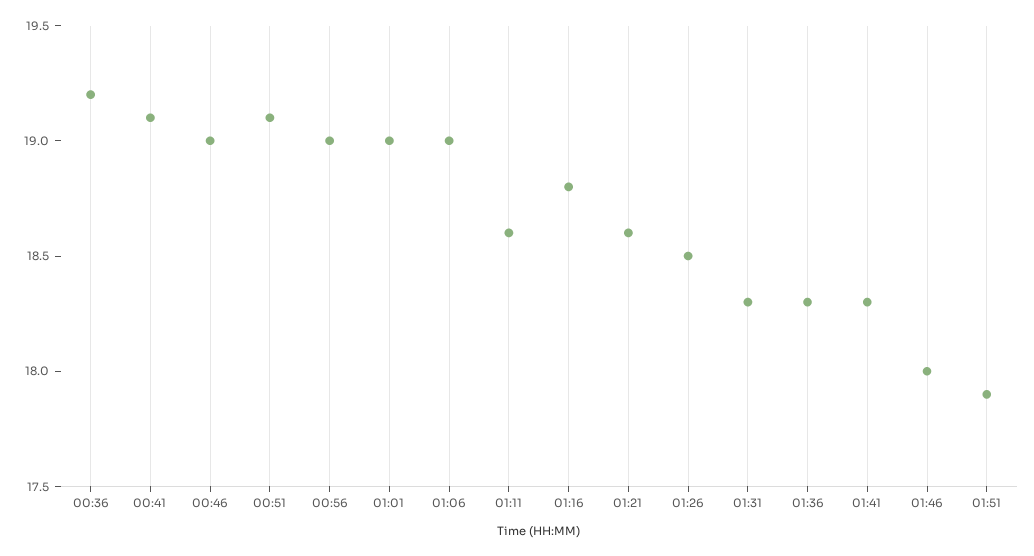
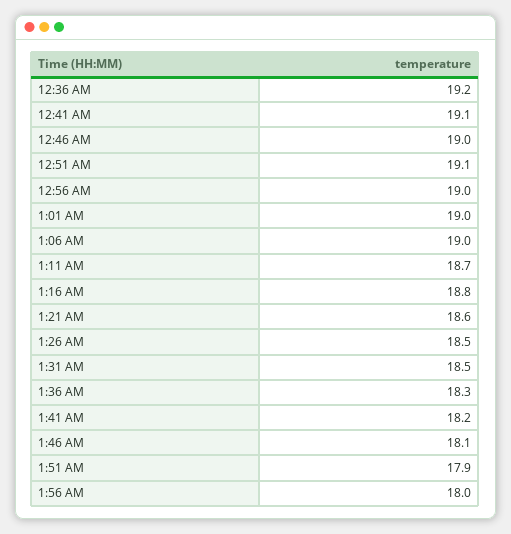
01:11: 18.6 -> 18.7
01:31: 18.3 -> 18.5
01:41: 18.3 -> 18.2
01:46: 18 -> 18.1
1:56 AM: none -> 18

